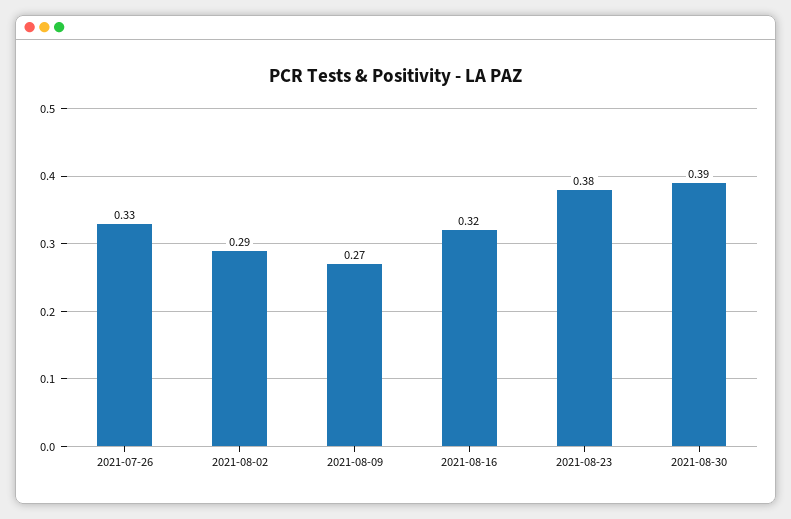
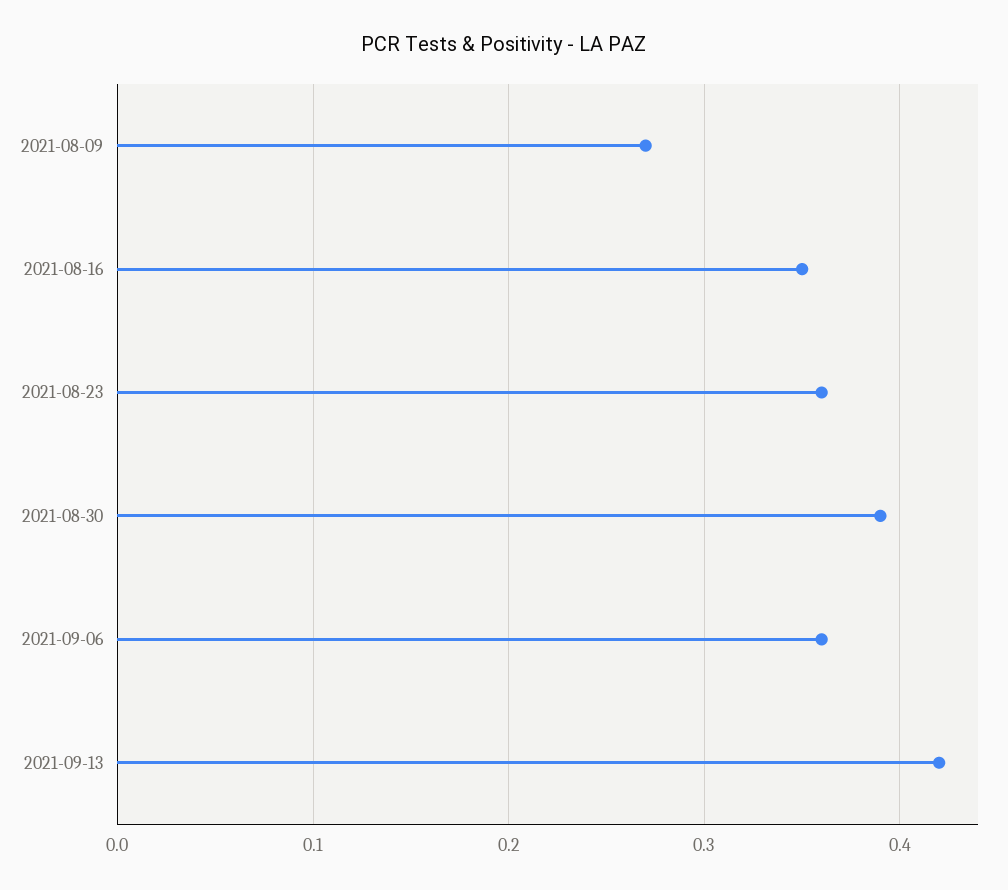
2021-07-26: 0.33 -> none
2021-08-02: 0.29 -> none
2021-08-16: 0.32 -> 0.35
2021-08-23: 0.38 -> 0.36
2021-09-06: none -> 0.36
2021-09-13: none -> 0.42

